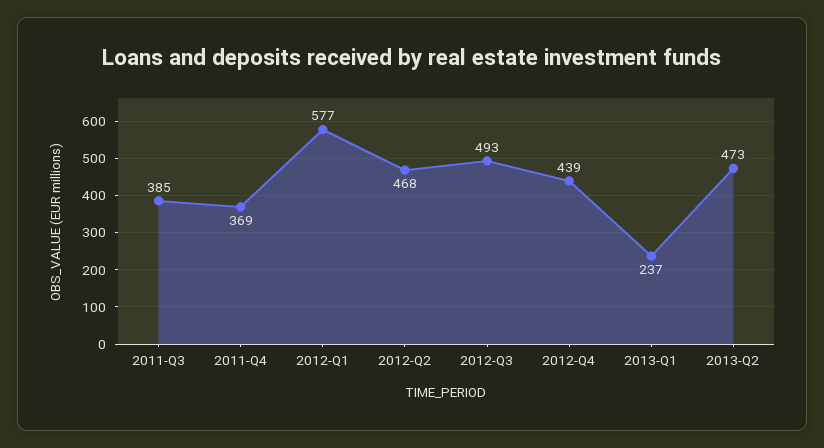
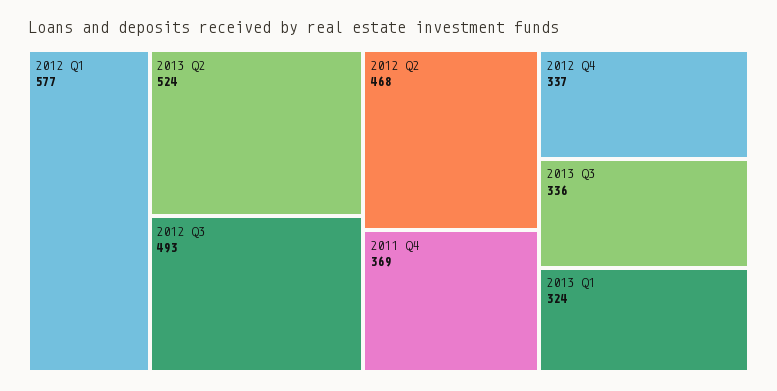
2011-Q3: 385 -> none
2012-Q4: 439 -> 337
2013-Q1: 237 -> 324
2013-Q2: 473 -> 524
2013 Q3: none -> 336

